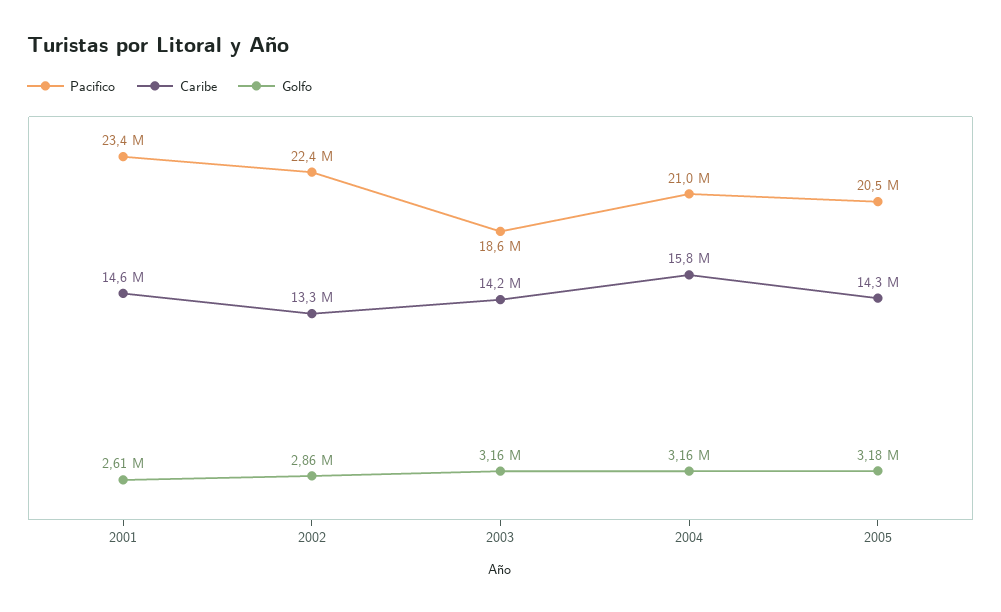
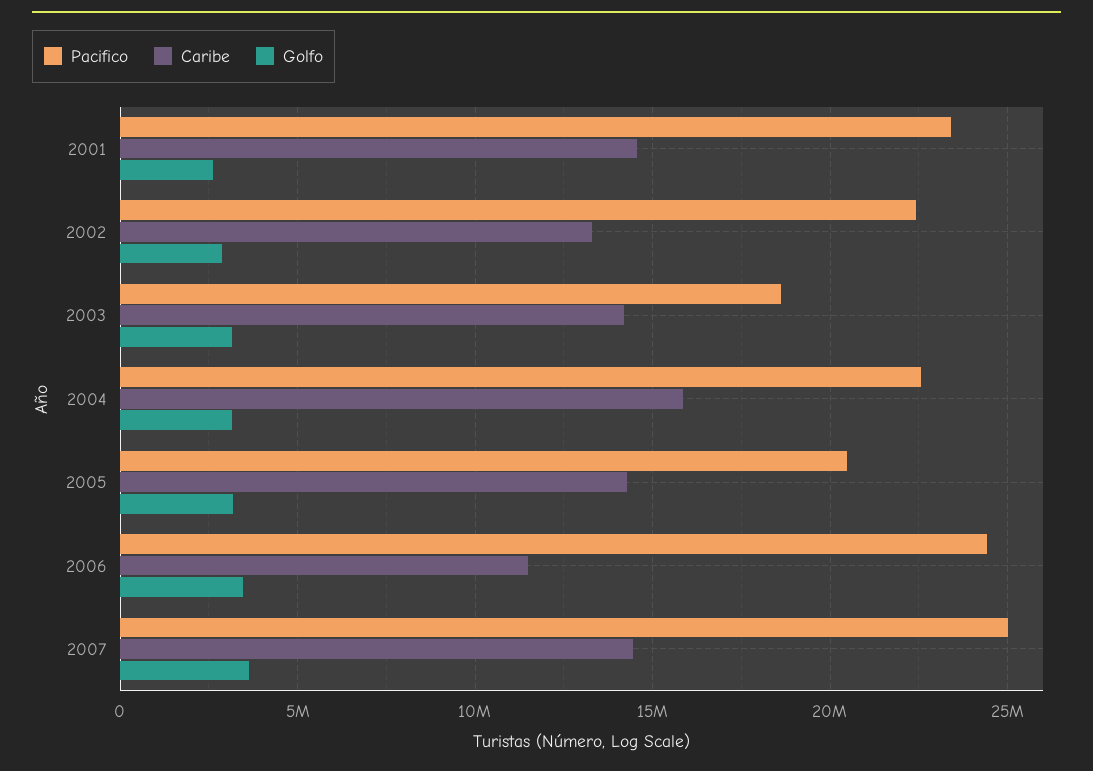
Pacifico, 2004: 21000000 -> 22500000
Pacifico, 2006: none -> 24500000
Caribe, 2006: none -> 11500000
Golfo, 2006: none -> 3500000
Pacifico, 2007: none -> 25000000
Caribe, 2007: none -> 14500000
Golfo, 2007: none -> 3500000

